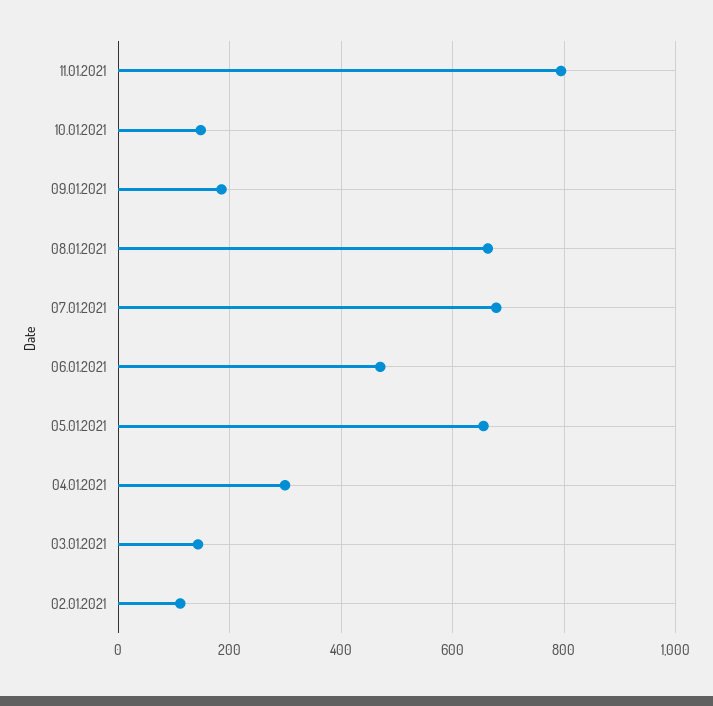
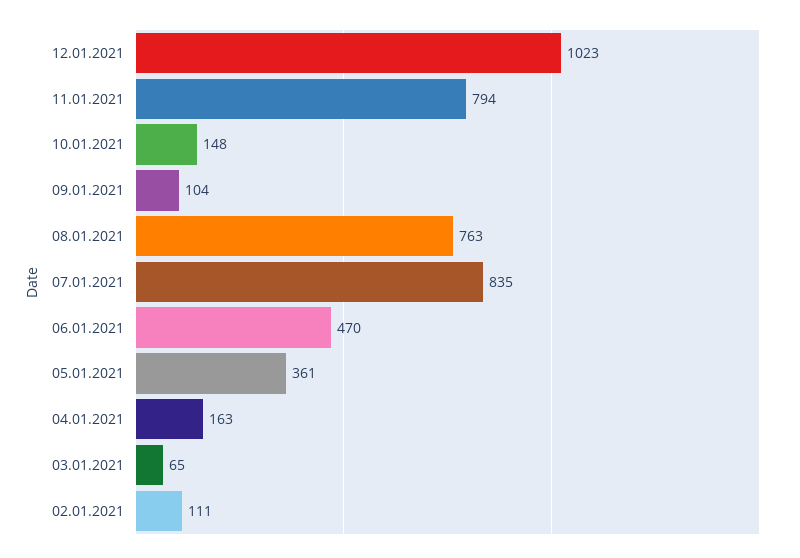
09.01.2021: 180 -> 104
08.01.2021: 660 -> 763
07.01.2021: 680 -> 835
05.01.2021: 660 -> 361
04.01.2021: 300 -> 163
03.01.2021: 140 -> 65
12.01.2021: none -> 1023

